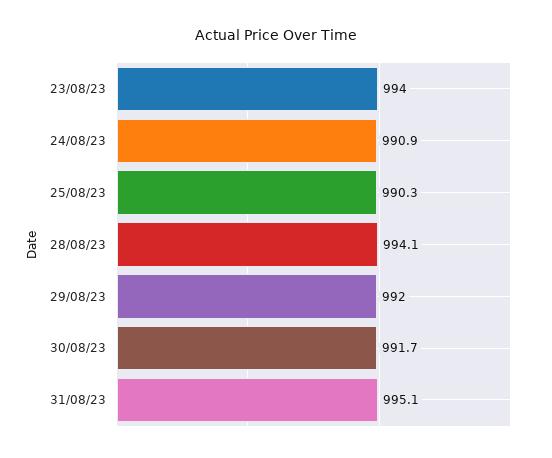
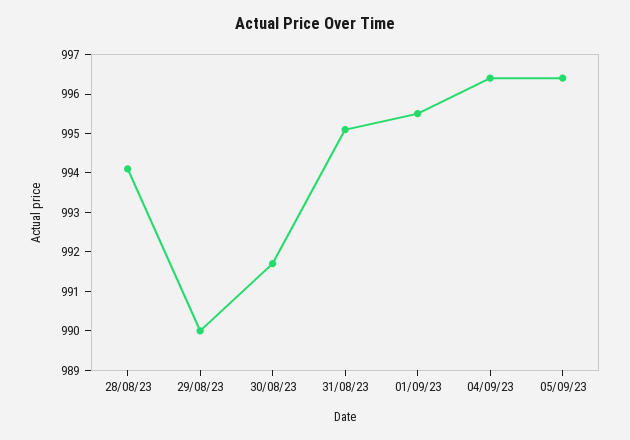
23/08/23: 994 -> none
24/08/23: 990.9 -> none
25/08/23: 990.3 -> none
29/08/23: 992 -> 990
01/09/23: none -> 995.5
04/09/23: none -> 996.5
05/09/23: none -> 996.5

